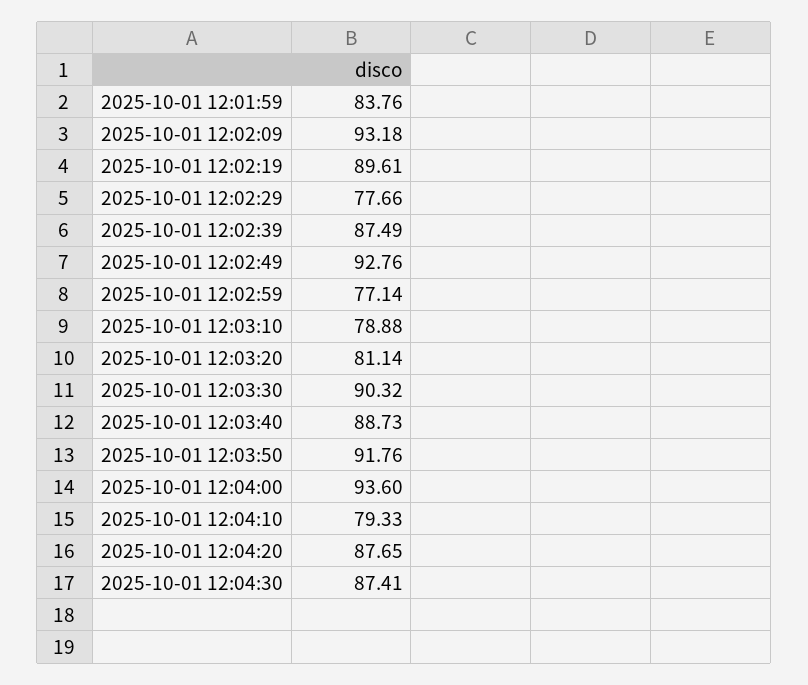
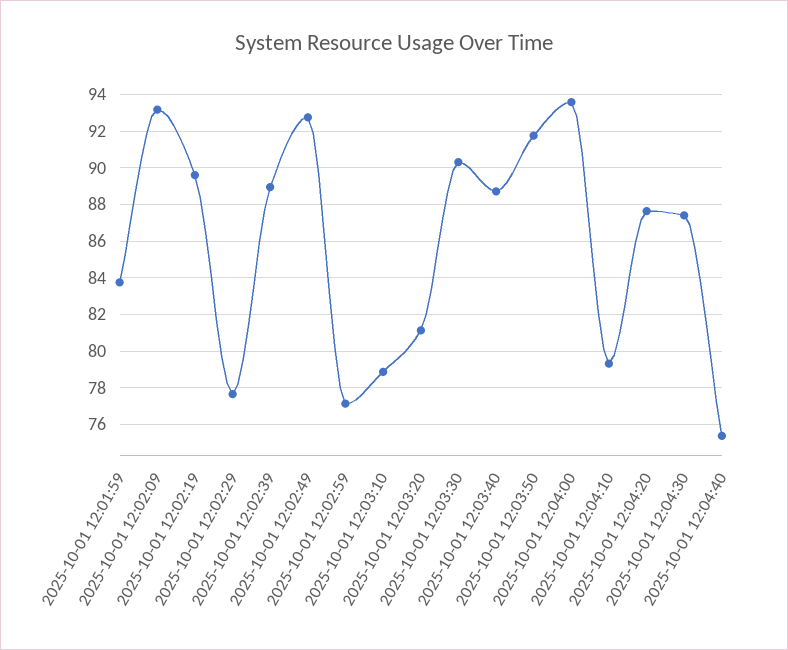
2025-10-01 12:02:39: 87.49 -> 89
2025-10-01 12:04:40: none -> 75.5

